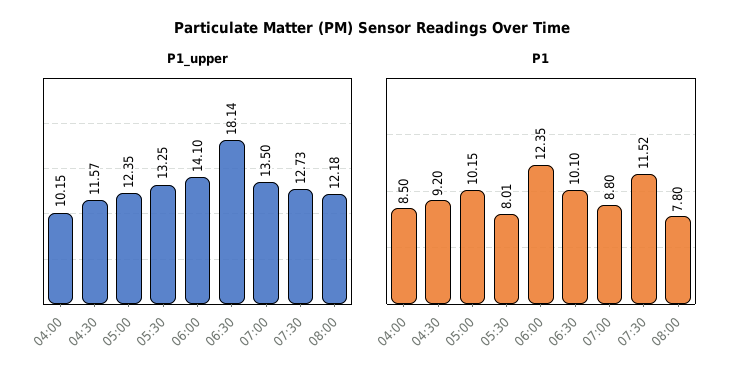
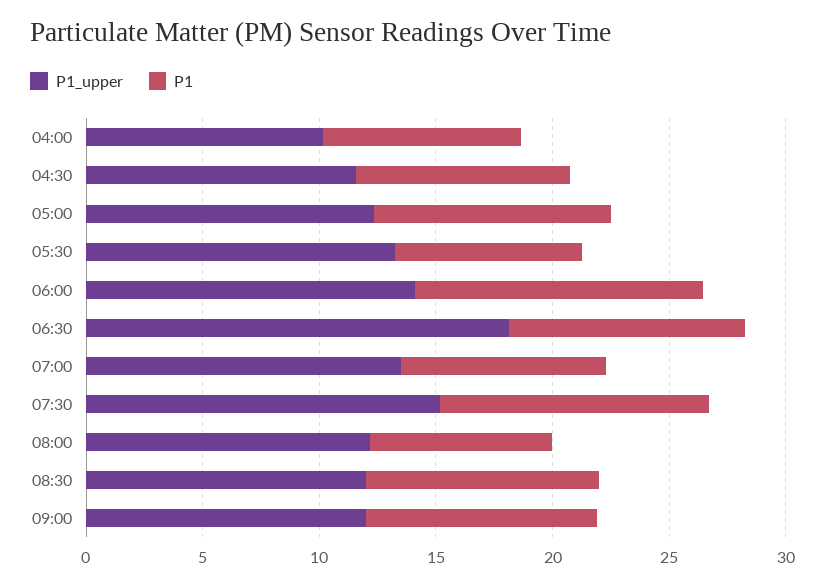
P1_upper, 07:30: 12.73 -> 15
P1_upper, 08:30: none -> 12
P1, 08:30: none -> 10
P1_upper, 09:00: none -> 12
P1, 09:00: none -> 10

